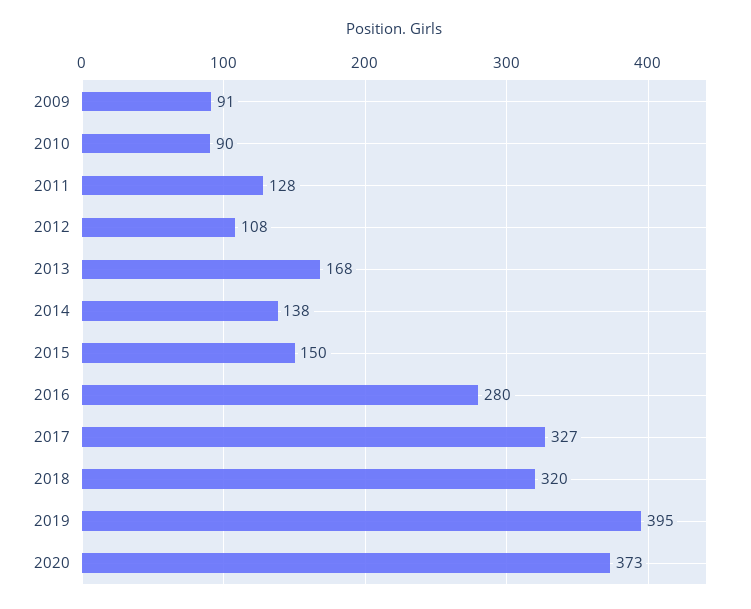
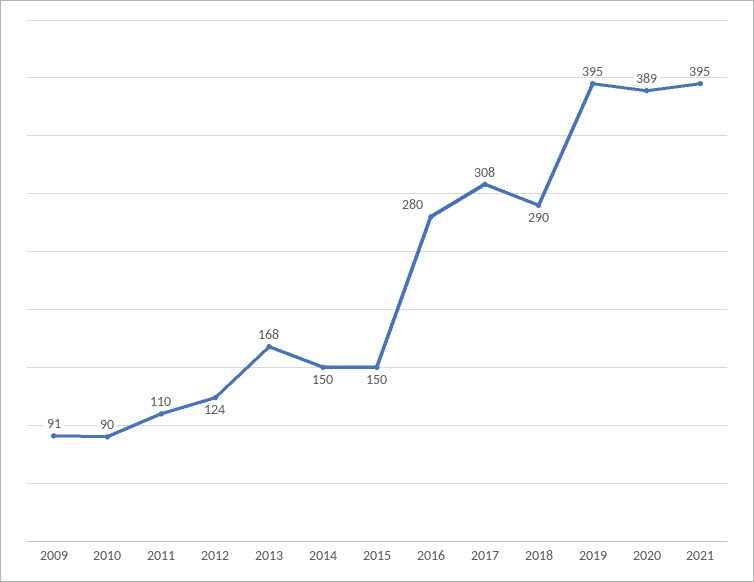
2011: 128 -> 110
2012: 108 -> 124
2014: 138 -> 150
2017: 327 -> 308
2018: 320 -> 290
2020: 373 -> 389
2021: none -> 395

